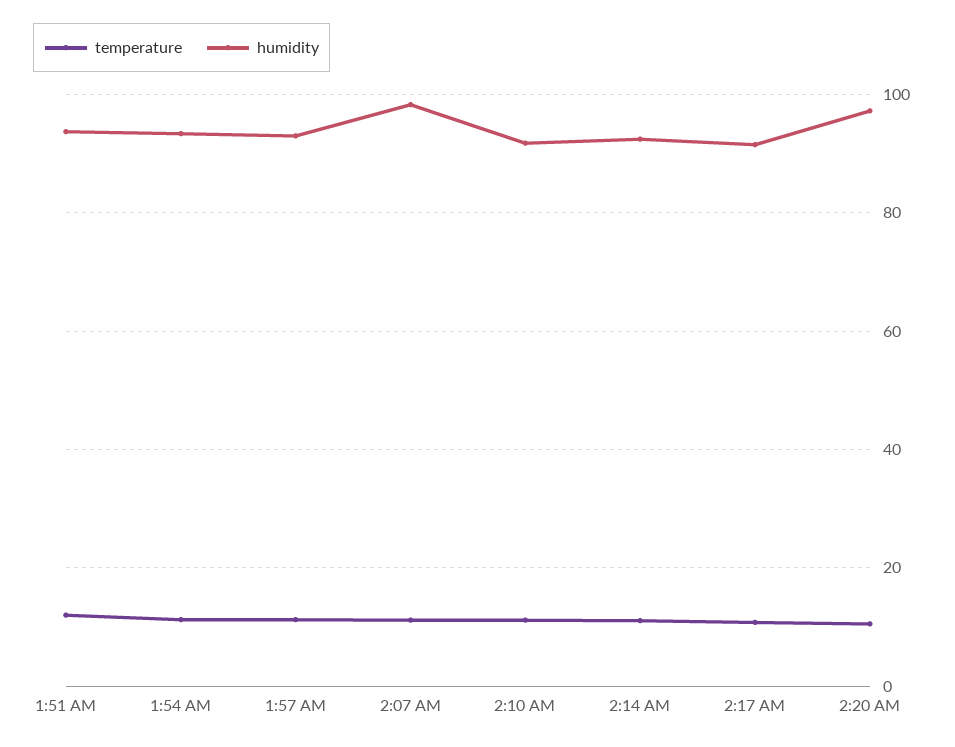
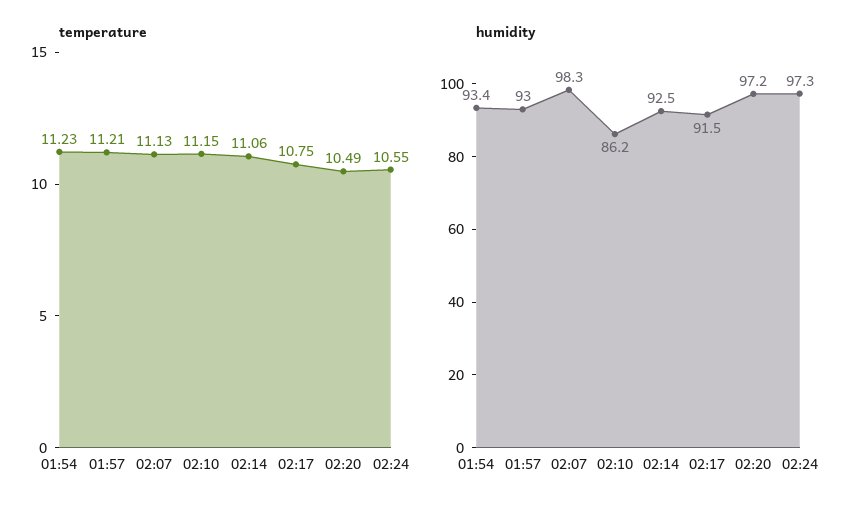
temperature, 1:51 AM: 12 -> none
humidity, 1:51 AM: 94 -> none
humidity, 2:10 AM: 92 -> 86.2
temperature, 02:24: none -> 10.55
humidity, 02:24: none -> 97.3

